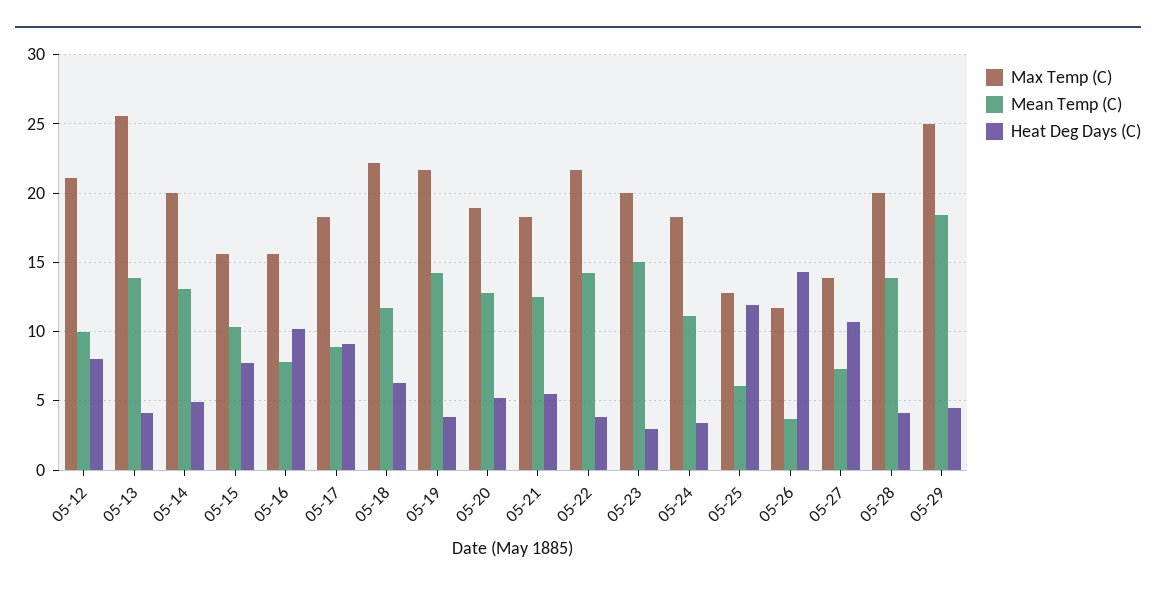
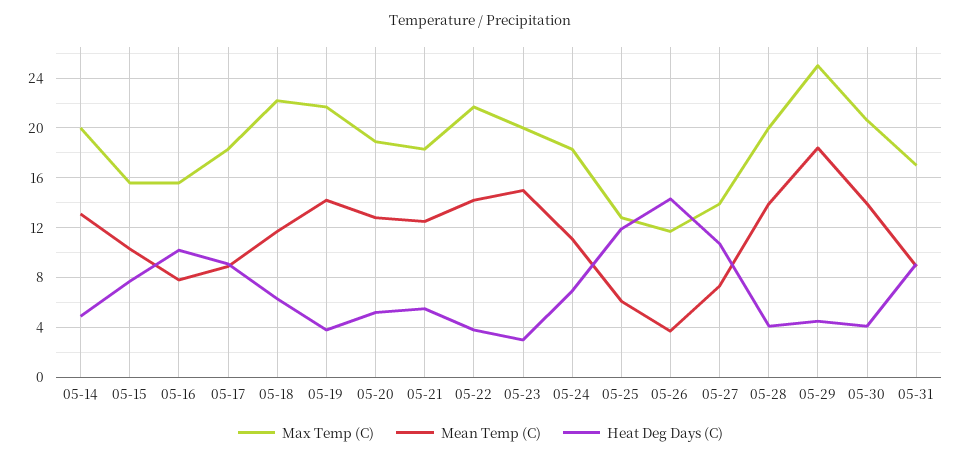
Max Temp (C), 05-12: 21 -> none
Mean Temp (C), 05-12: 10 -> none
Heat Deg Days (C), 05-12: 8 -> none
Max Temp (C), 05-13: 25.5 -> none
Mean Temp (C), 05-13: 14 -> none
Heat Deg Days (C), 05-13: 4 -> none
Heat Deg Days (C), 05-24: 3.5 -> 7
Max Temp (C), 05-30: none -> 20.5
Mean Temp (C), 05-30: none -> 14
Heat Deg Days (C), 05-30: none -> 4
Max Temp (C), 05-31: none -> 17
Mean Temp (C), 05-31: none -> 9
Heat Deg Days (C), 05-31: none -> 9

